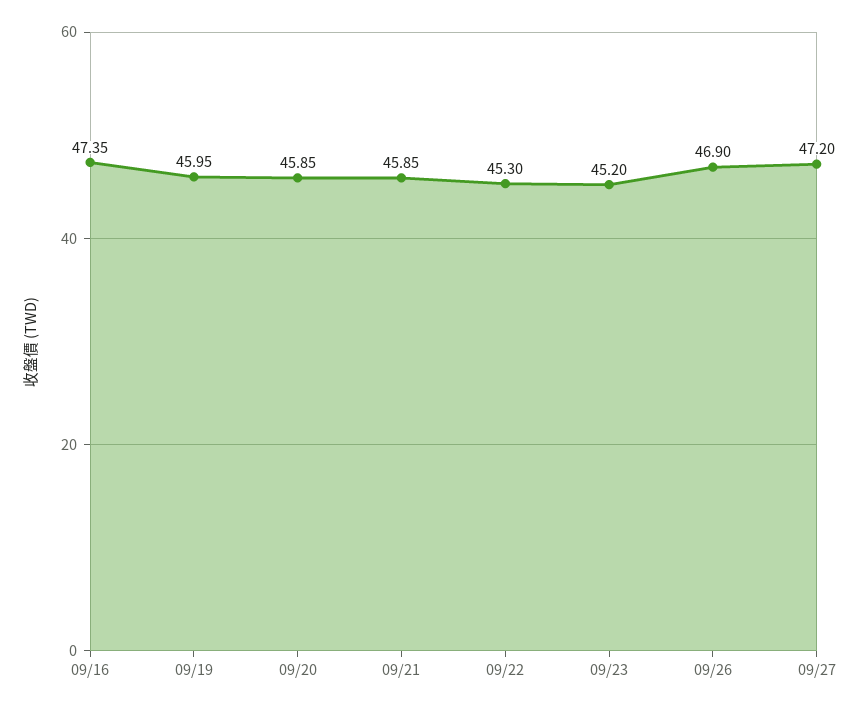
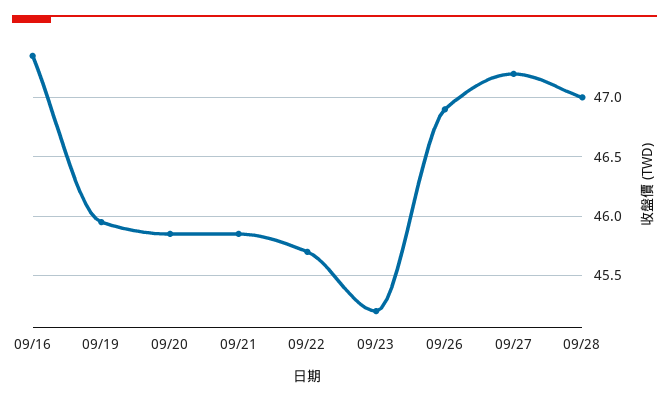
09/22: 45.3 -> 45.7
09/28: none -> 47

